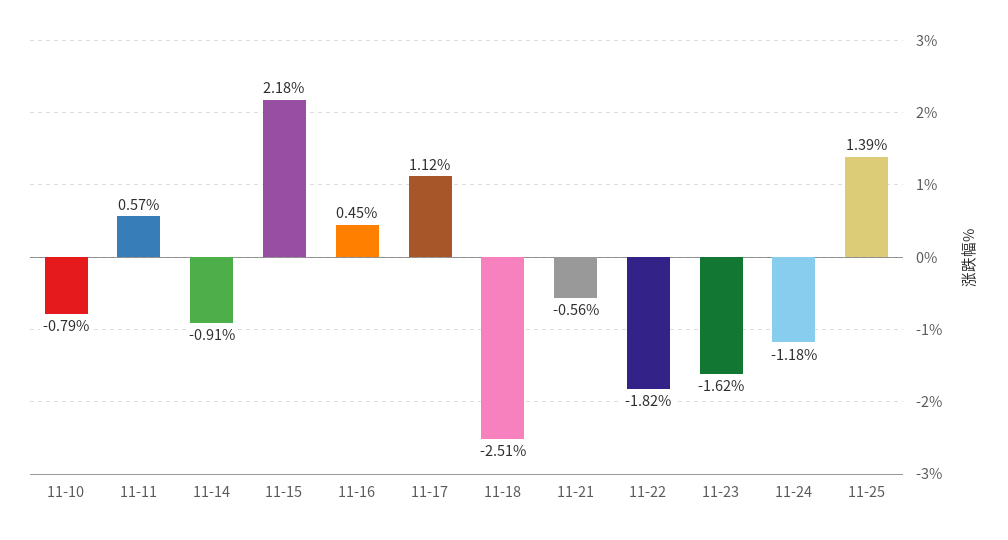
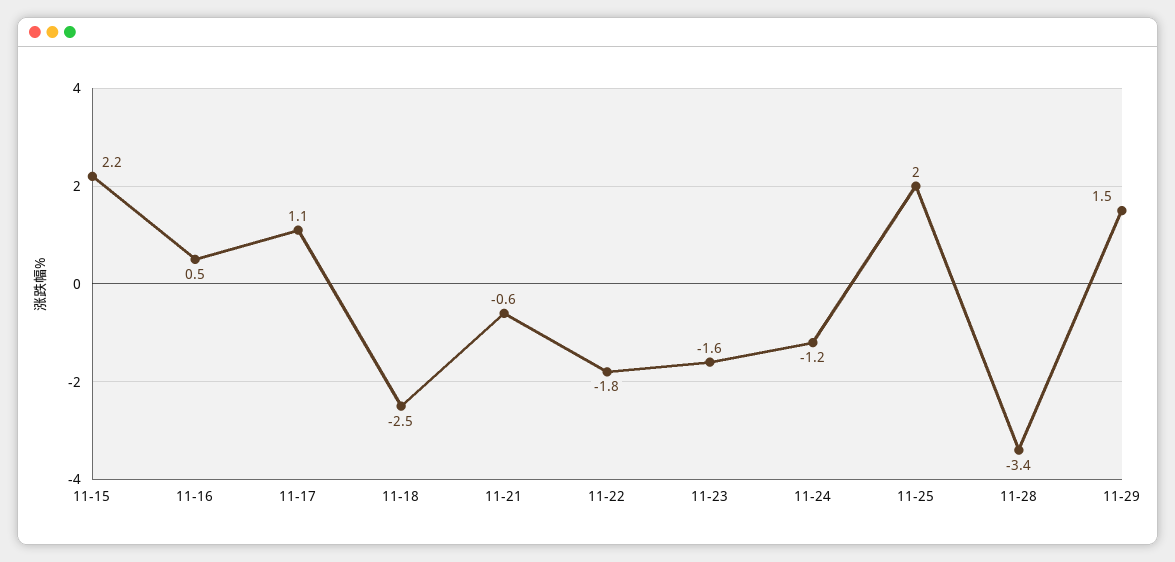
11-10: -0.79 -> none
11-11: 0.57 -> none
11-14: -0.91 -> none
11-25: 1.39 -> 2
11-28: none -> -3.4
11-29: none -> 1.5

